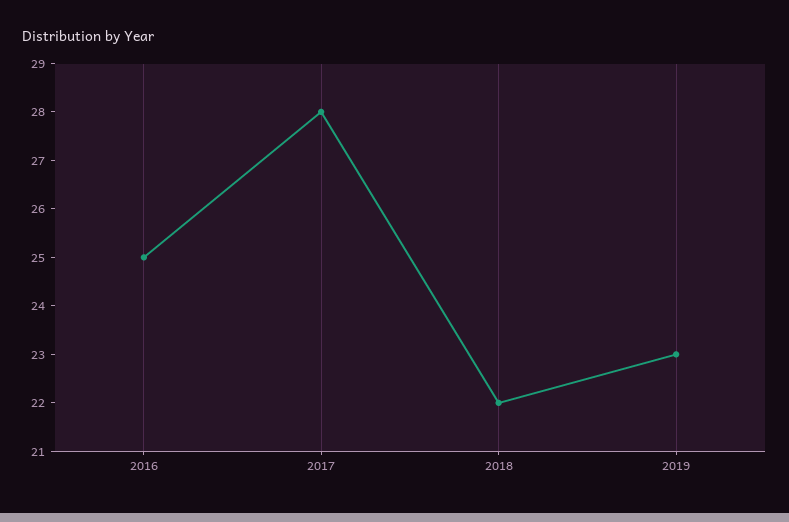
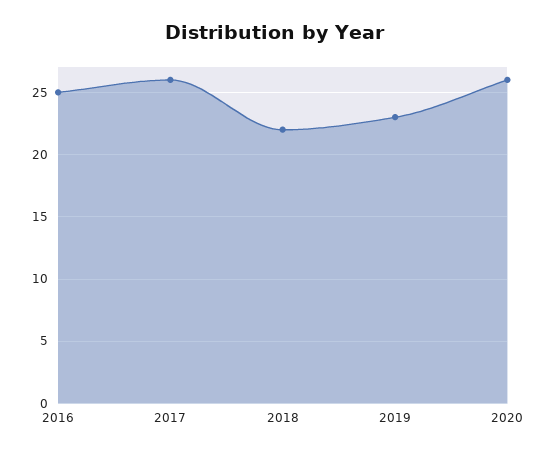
2017: 28 -> 26
2020: none -> 26

